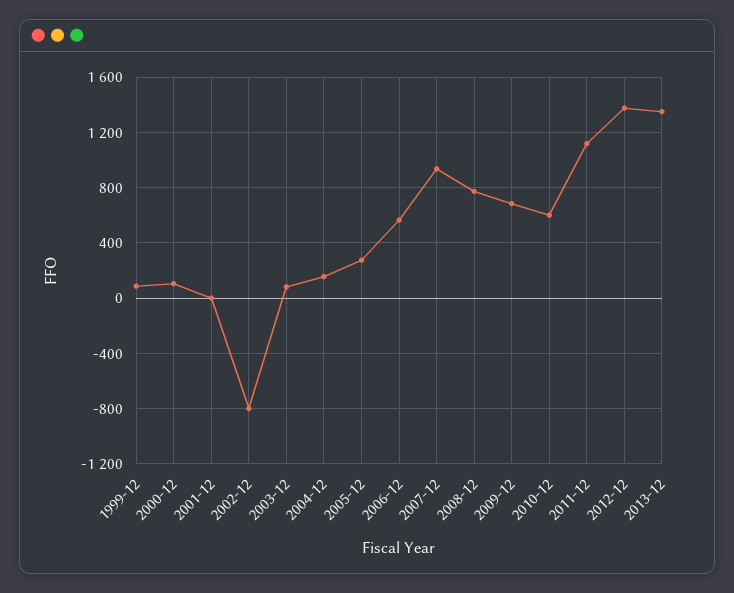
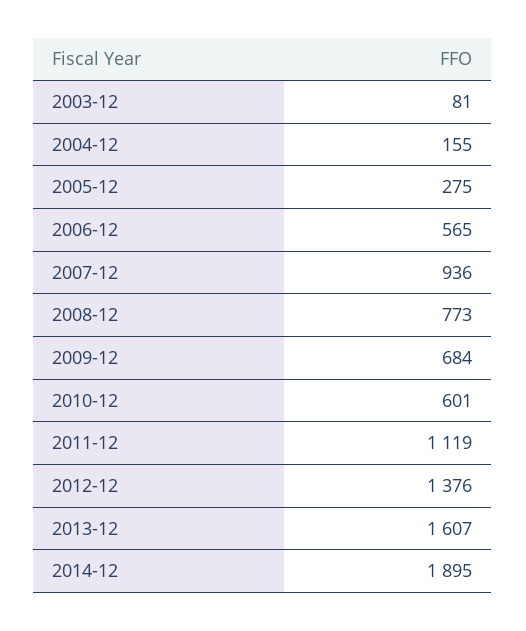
1999-12: 100 -> none
2000-12: 100 -> none
2001-12: 0 -> none
2002-12: -800 -> none
2013-12: 1350 -> 1607
2014-12: none -> 1895

